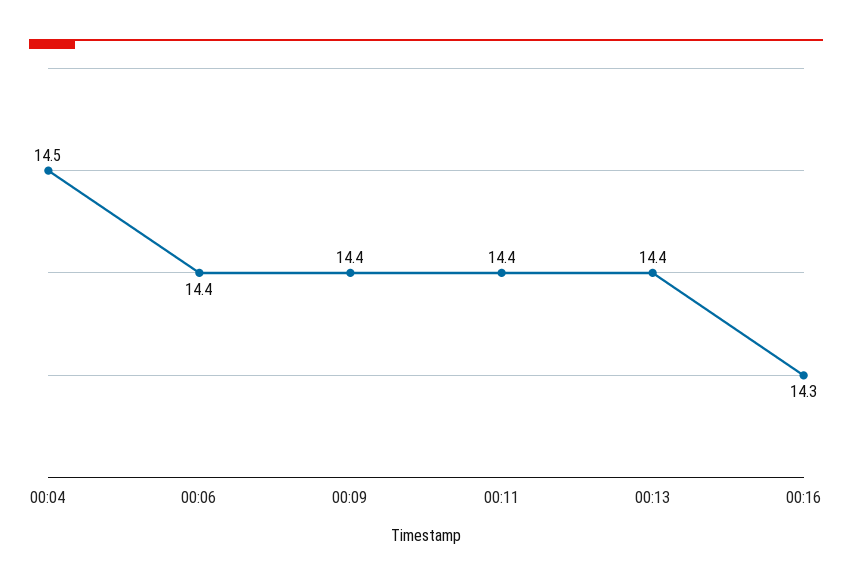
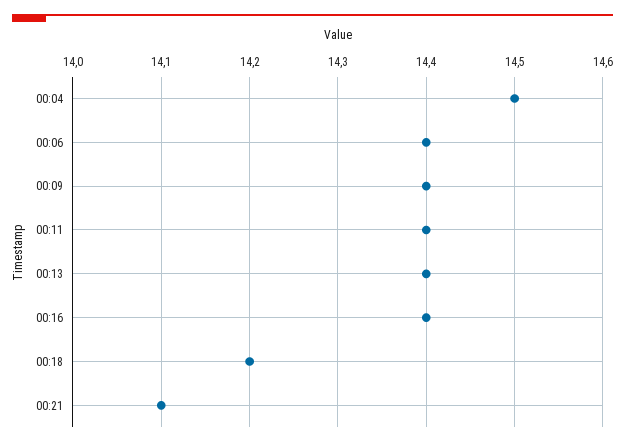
00:16: 14.3 -> 14.4
00:18: none -> 14.2
00:21: none -> 14.1

